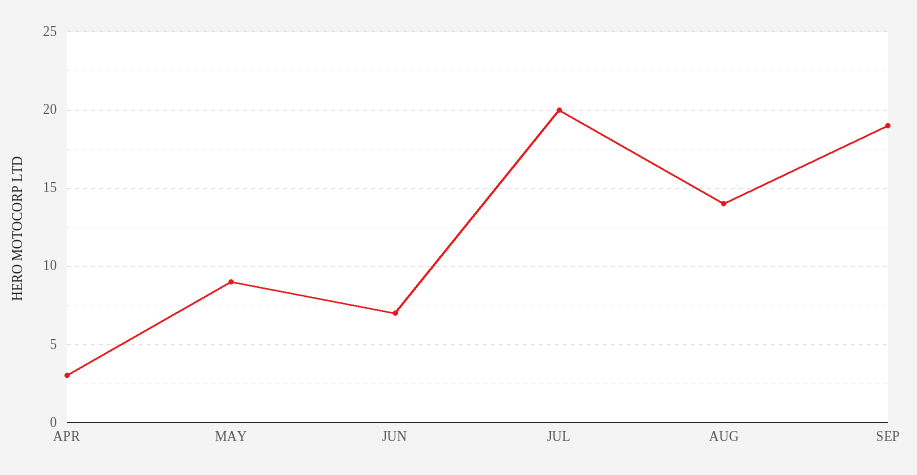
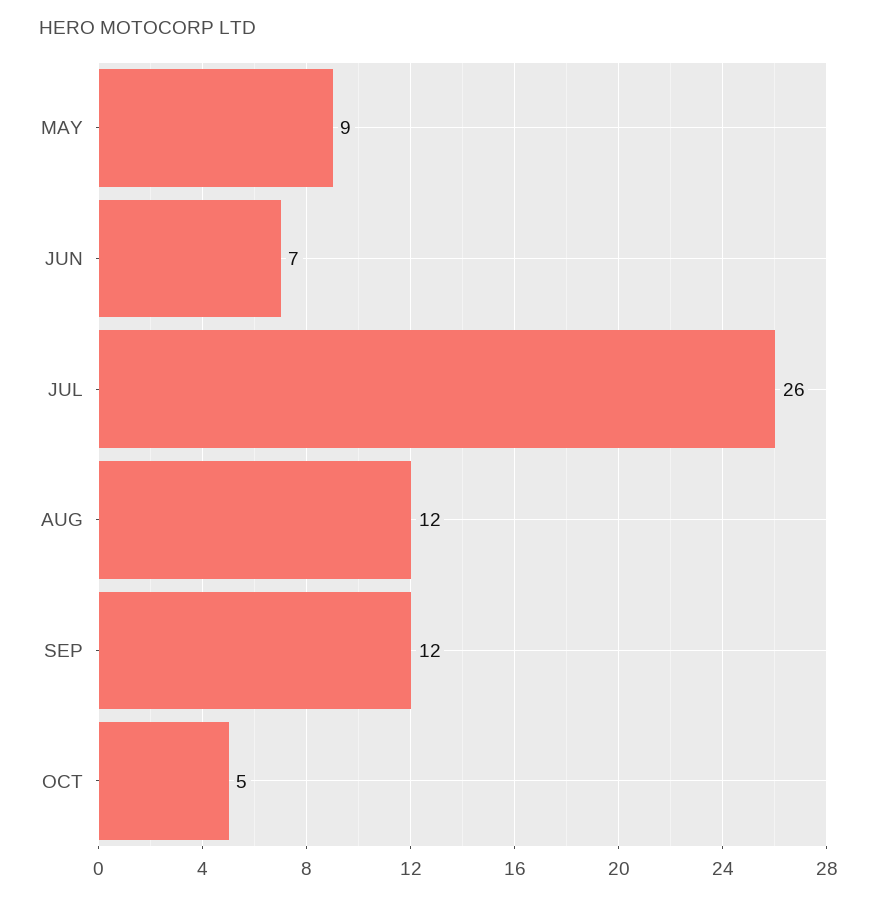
APR: 3 -> none
JUL: 20 -> 26
AUG: 14 -> 12
SEP: 19 -> 12
OCT: none -> 5

